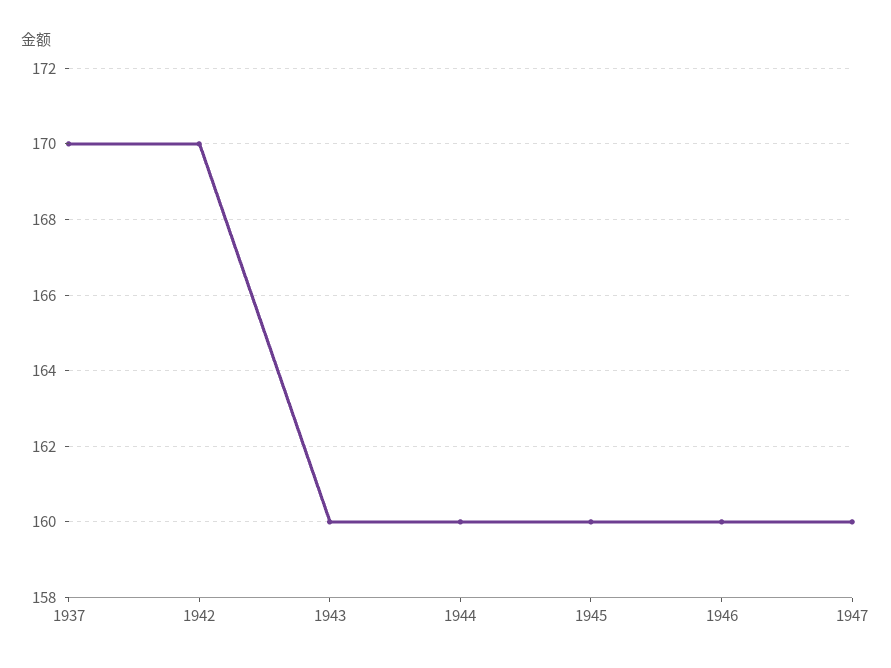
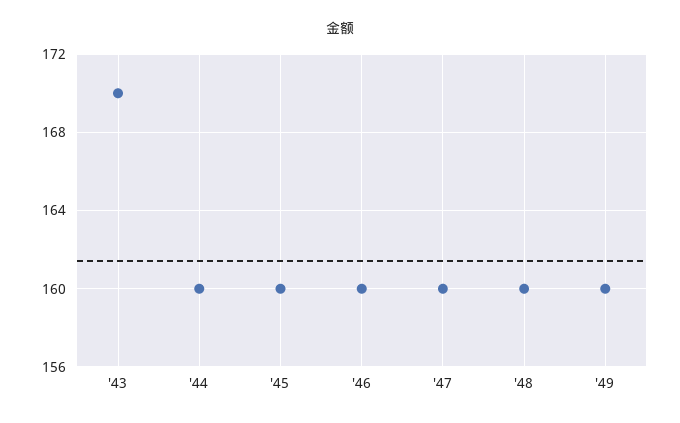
1937: 170 -> none
1942: 170 -> none
1943: 160 -> 170
'48: none -> 160
'49: none -> 160

